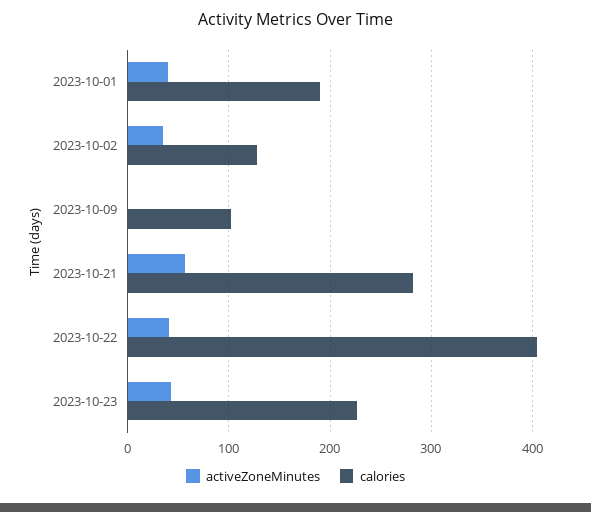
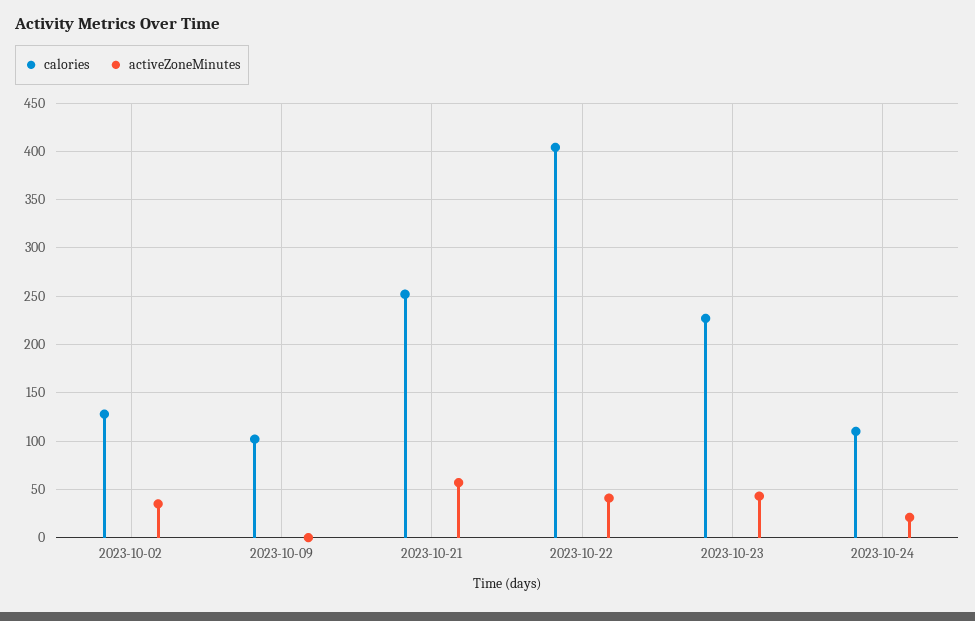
activeZoneMinutes, 2023-10-01: 40 -> none
calories, 2023-10-01: 190 -> none
calories, 2023-10-21: 280 -> 250
calories, 2023-10-24: none -> 110
activeZoneMinutes, 2023-10-24: none -> 20

